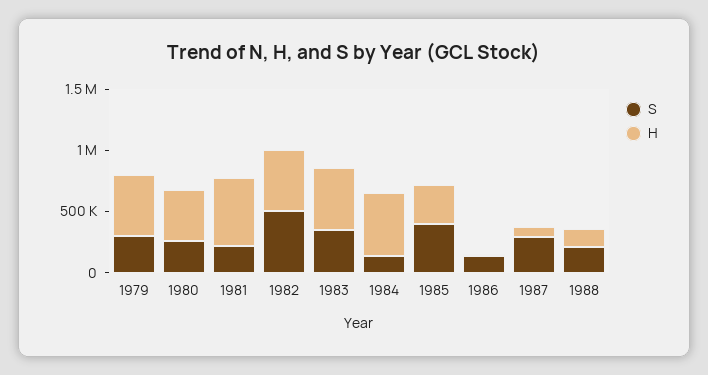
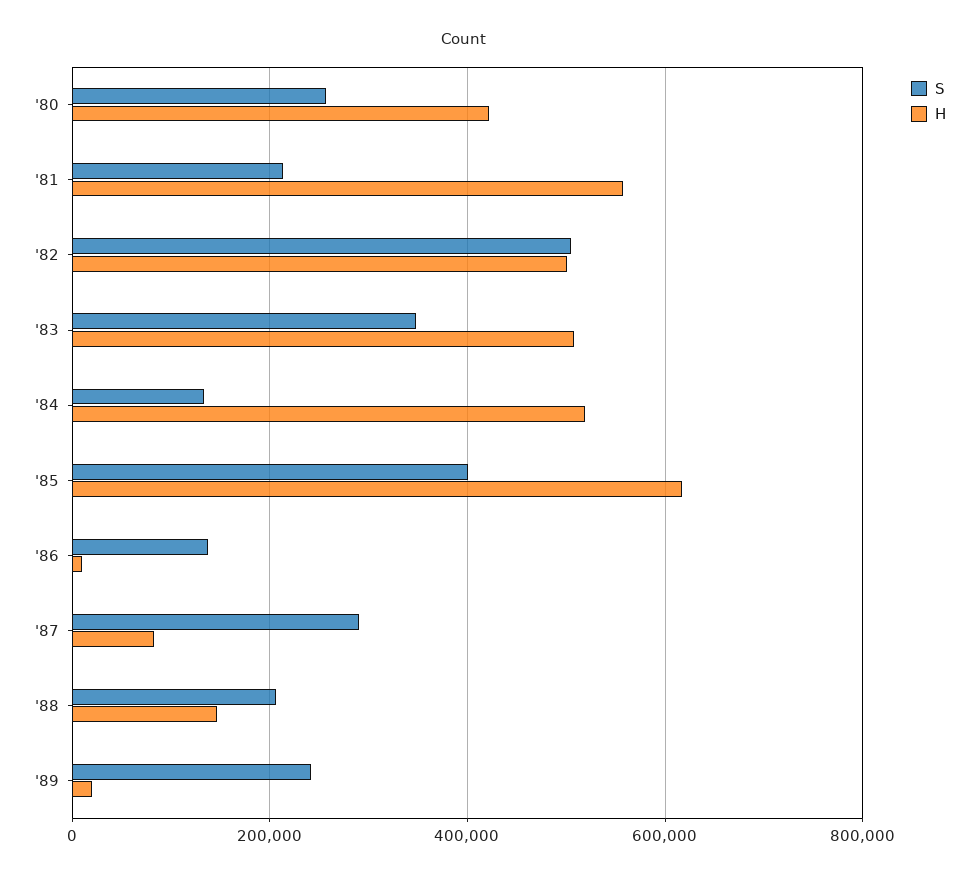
S, 1979: 300000 -> none
H, 1979: 500000 -> none
H, 1985: 300000 -> 620000
S, '89: none -> 240000
H, '89: none -> 20000

